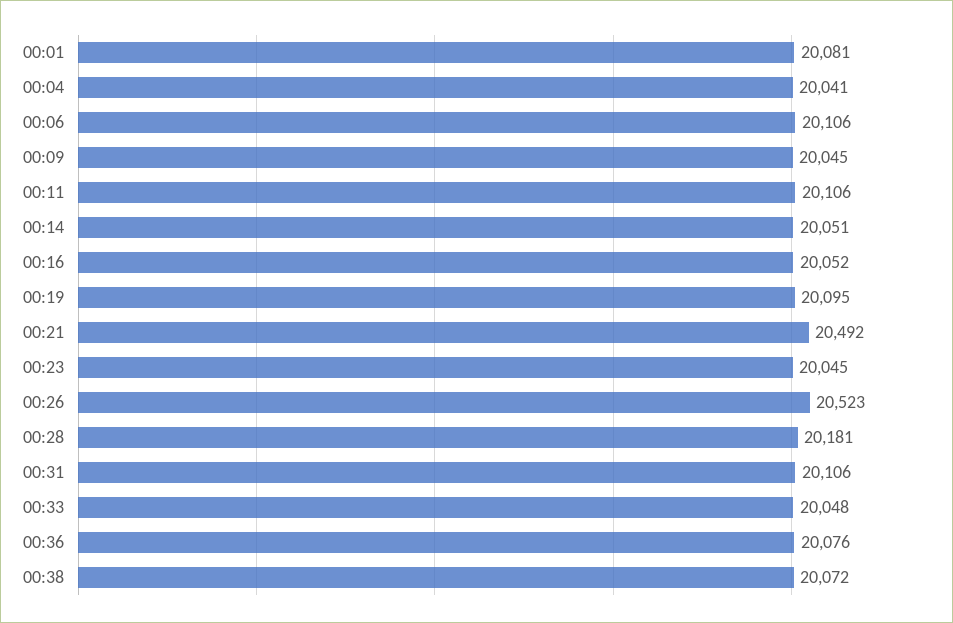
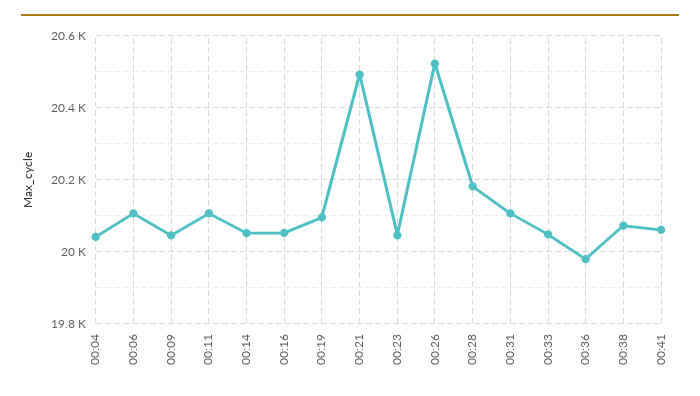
00:01: 20081 -> none
00:36: 20076 -> 19980
00:41: none -> 20060

